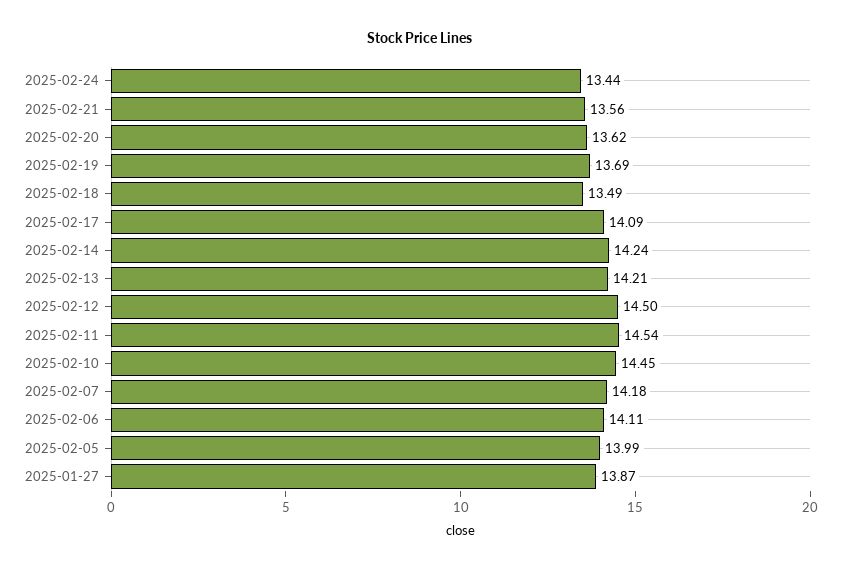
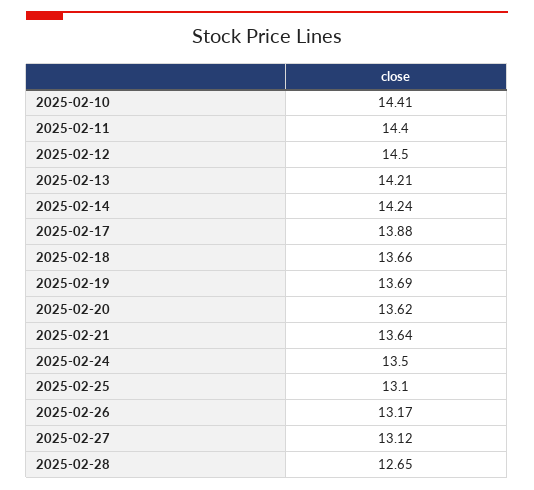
2025-02-24: 13.44 -> 13.5
2025-02-21: 13.56 -> 13.64
2025-02-18: 13.49 -> 13.66
2025-02-17: 14.09 -> 13.88
2025-02-11: 14.54 -> 14.4
2025-02-10: 14.45 -> 14.41
2025-02-07: 14.18 -> none
2025-02-06: 14.11 -> none
2025-02-05: 13.99 -> none
2025-01-27: 13.87 -> none
2025-02-25: none -> 13.1
2025-02-26: none -> 13.17
2025-02-27: none -> 13.12
2025-02-28: none -> 12.65

